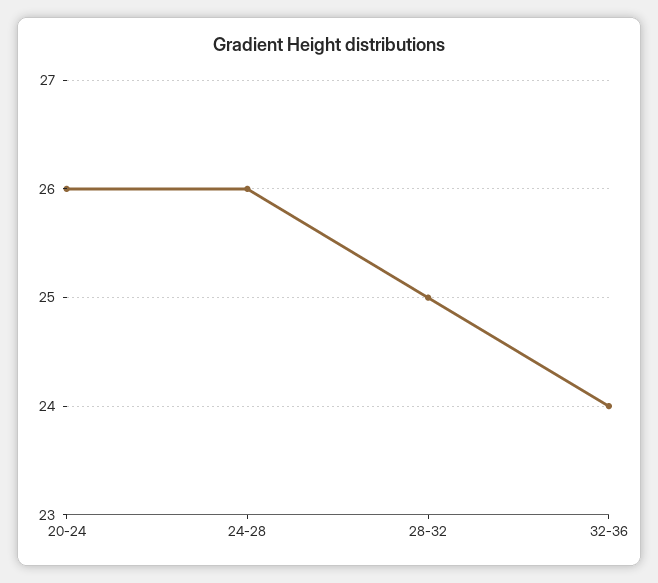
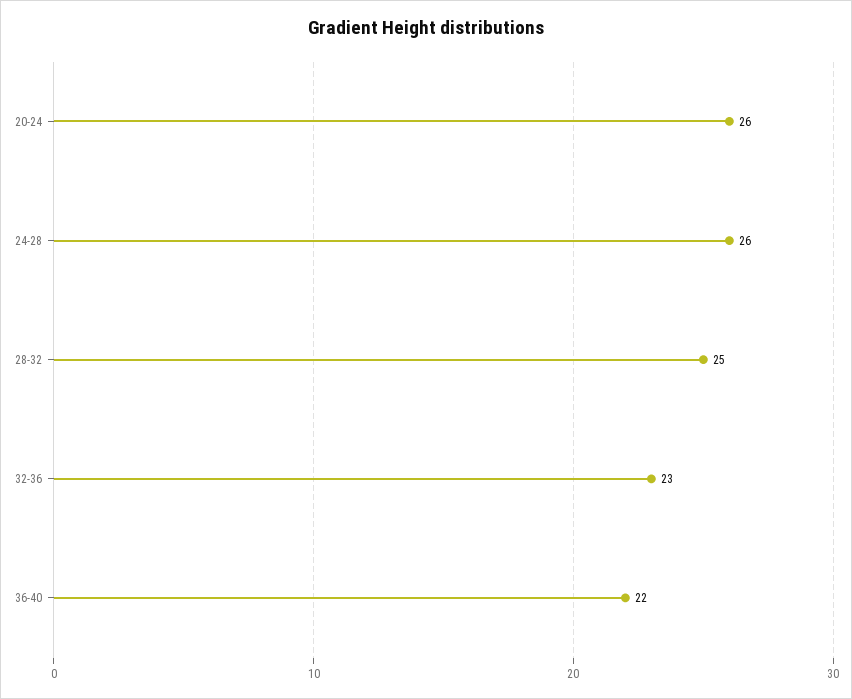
32-36: 24 -> 23
36-40: none -> 22

